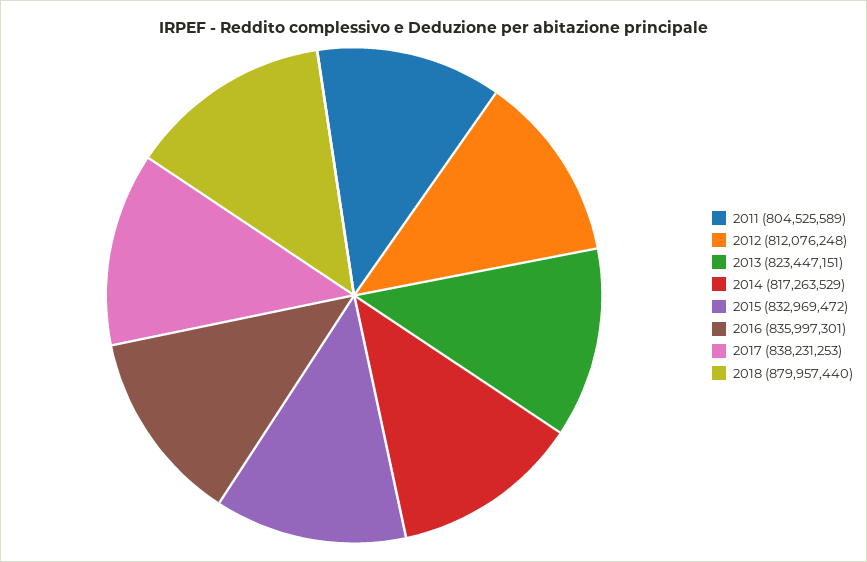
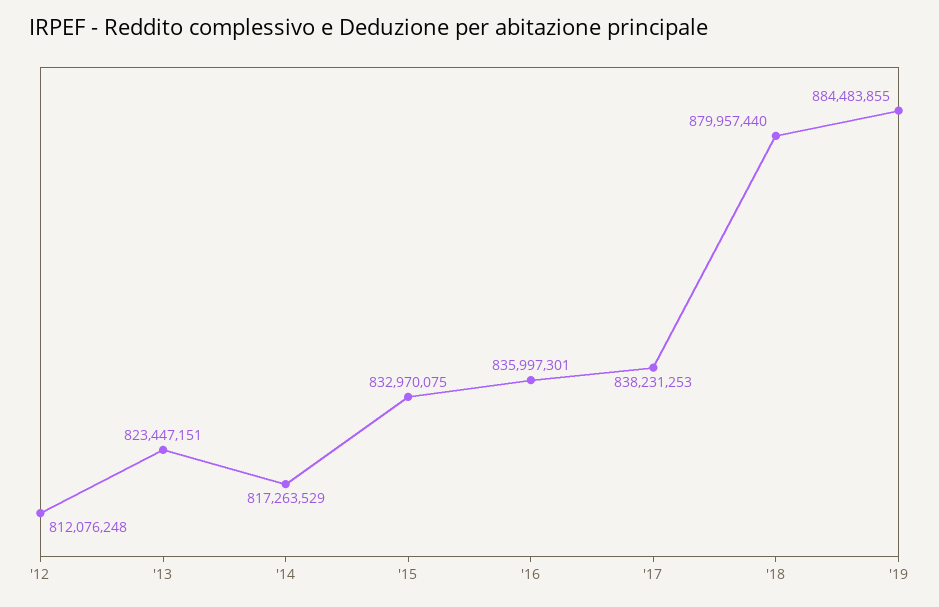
2011: 804525589 -> none
2015: 832969472 -> 832970075
'19: none -> 884483855

